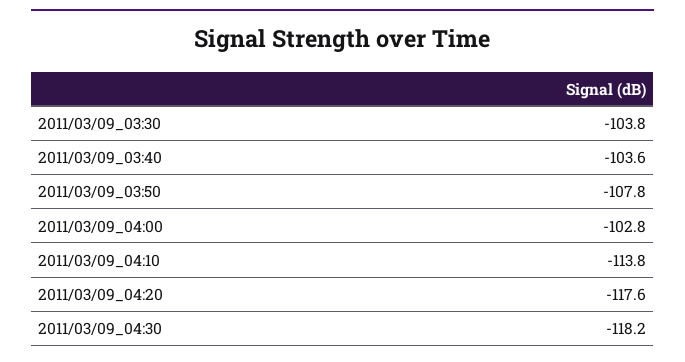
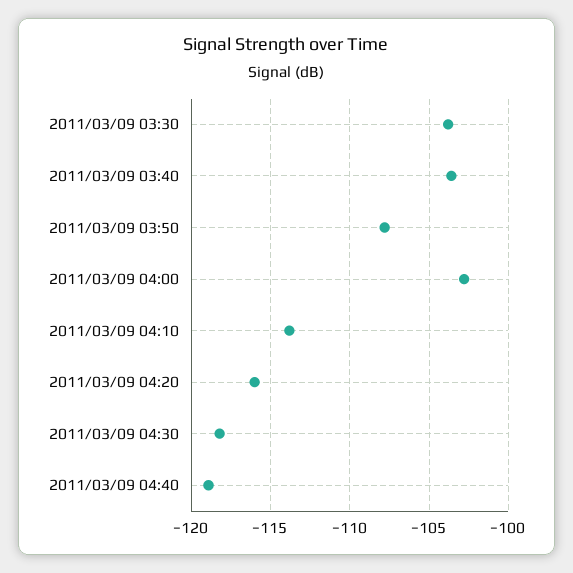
2011/03/09_04:20: -117.6 -> -116
2011/03/09 04:40: none -> -119

